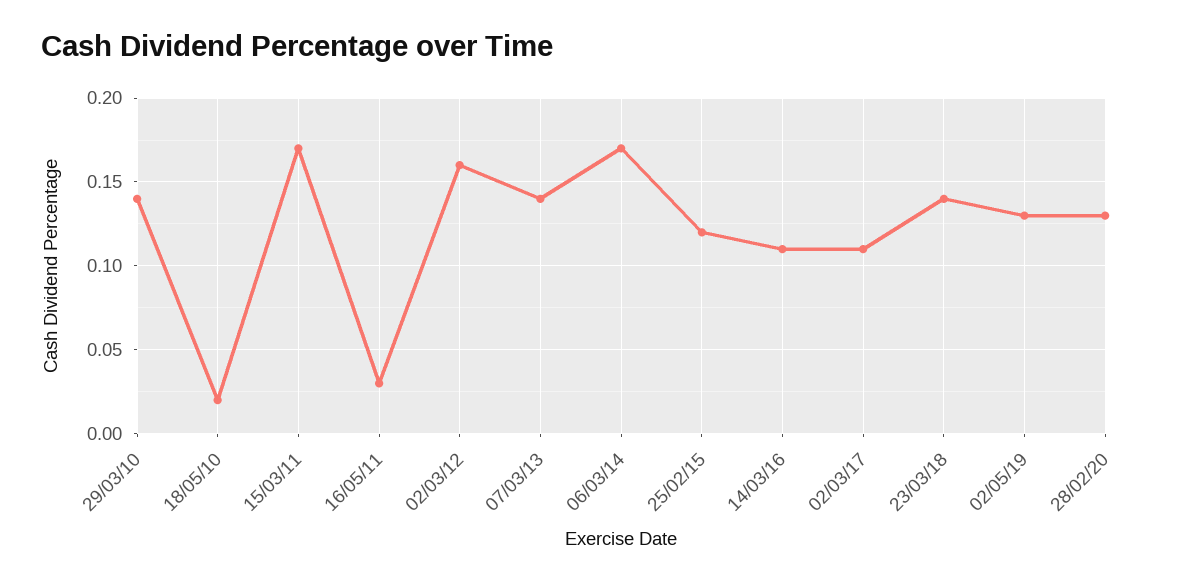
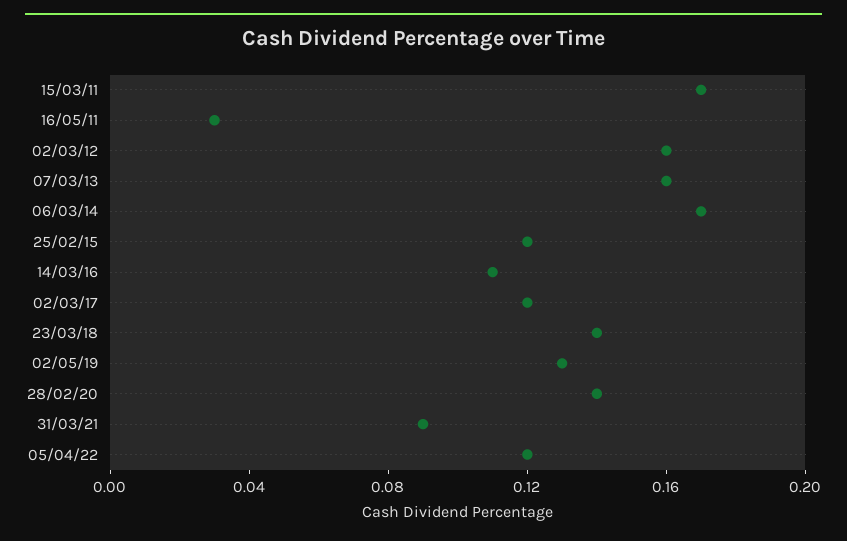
29/03/10: 0.14 -> none
18/05/10: 0.02 -> none
07/03/13: 0.14 -> 0.16
02/03/17: 0.11 -> 0.12
28/02/20: 0.13 -> 0.14
31/03/21: none -> 0.09
05/04/22: none -> 0.12

